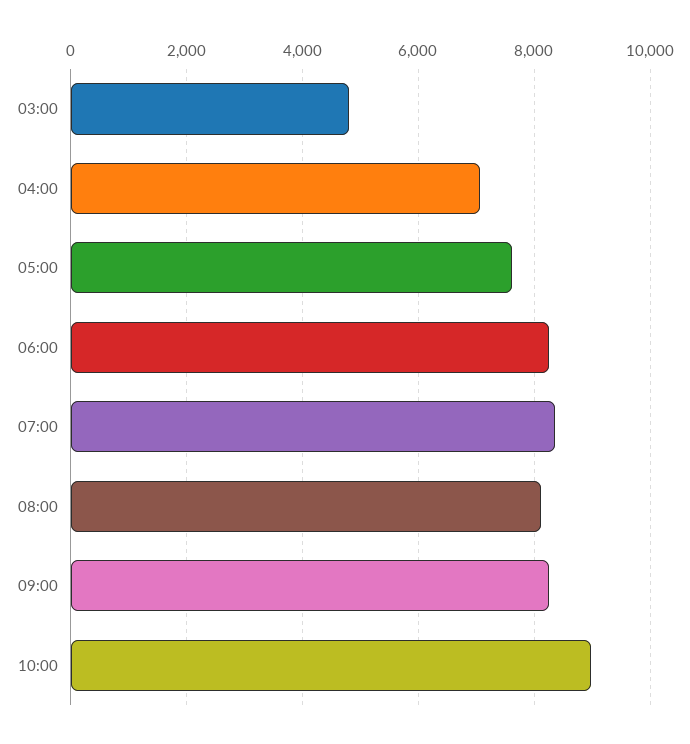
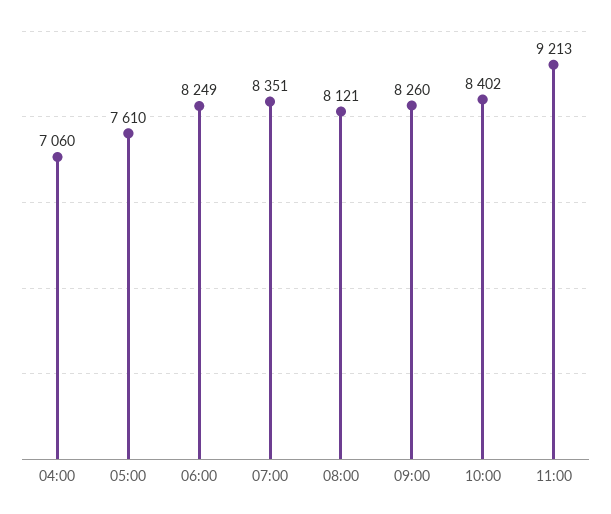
03:00: 4800 -> none
10:00: 9000 -> 8402
11:00: none -> 9213

